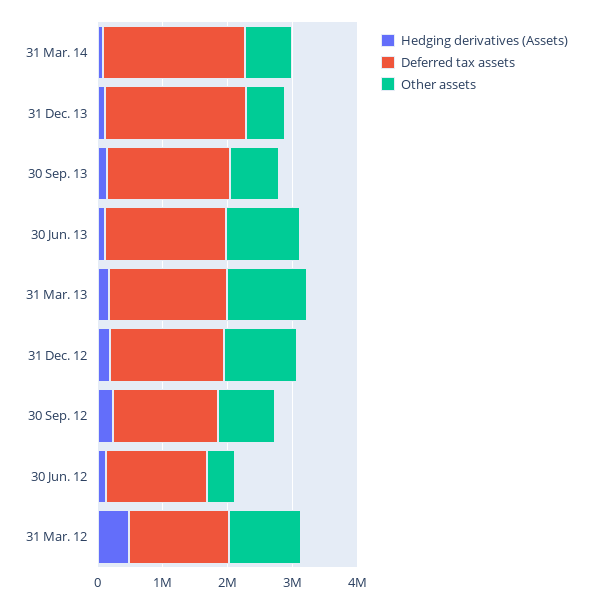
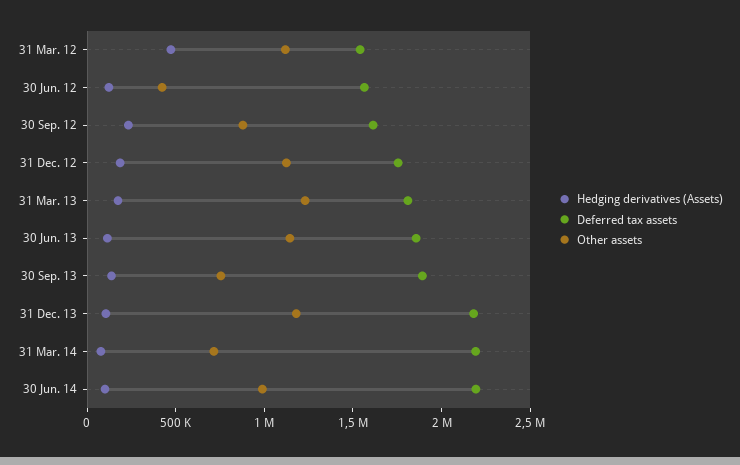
Other assets, 31 Dec. 13: 600000 -> 1200000
Hedging derivatives (Assets), 30 Jun. 14: none -> 100000
Deferred tax assets, 30 Jun. 14: none -> 2200000
Other assets, 30 Jun. 14: none -> 1000000

